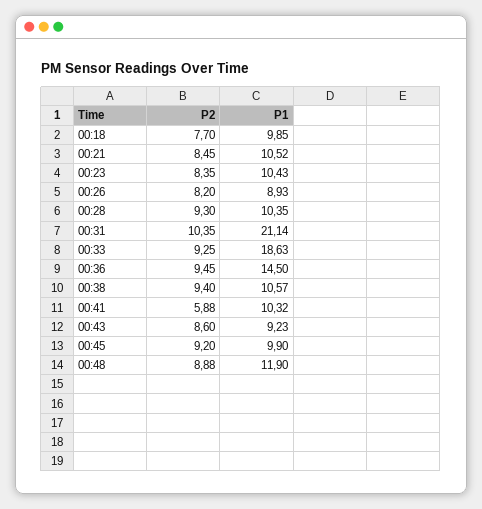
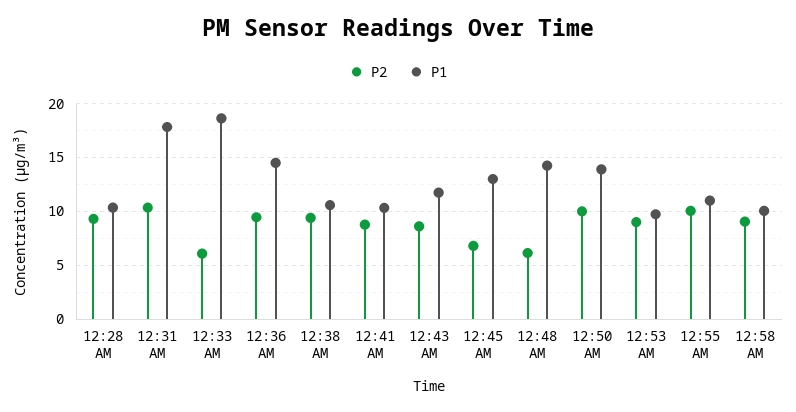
P2, 00:18: 7.7 -> none
P1, 00:18: 9.85 -> none
P2, 00:21: 8.45 -> none
P1, 00:21: 10.52 -> none
P2, 00:23: 8.35 -> none
P1, 00:23: 10.43 -> none
P2, 00:26: 8.2 -> none
P1, 00:26: 8.93 -> none
P1, 00:31: 21.14 -> 18
P2, 00:33: 9.25 -> 6
P2, 00:41: 5.88 -> 9
P1, 00:43: 9.23 -> 12
P2, 00:45: 9.2 -> 7
P1, 00:45: 9.9 -> 13
P2, 00:48: 8.88 -> 6
P1, 00:48: 11.9 -> 14
P2, 12:50 AM: none -> 10
P1, 12:50 AM: none -> 14
P2, 12:53 AM: none -> 9
P1, 12:53 AM: none -> 10
P2, 12:55 AM: none -> 10
P1, 12:55 AM: none -> 11
P2, 12:58 AM: none -> 9
P1, 12:58 AM: none -> 10

